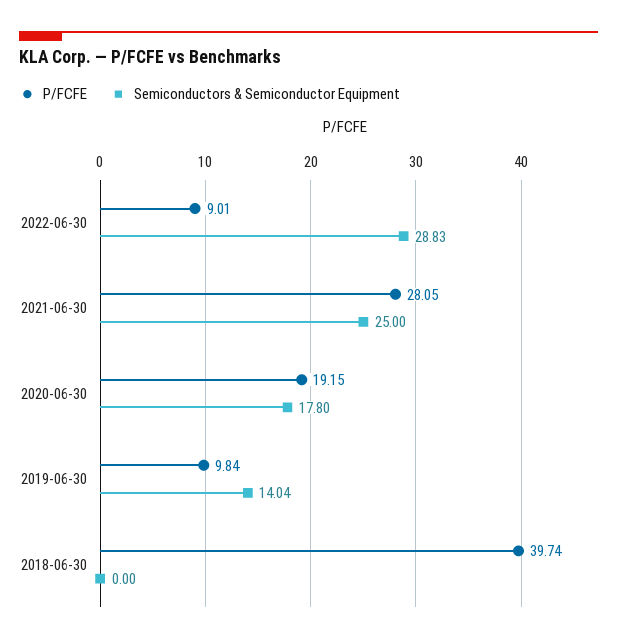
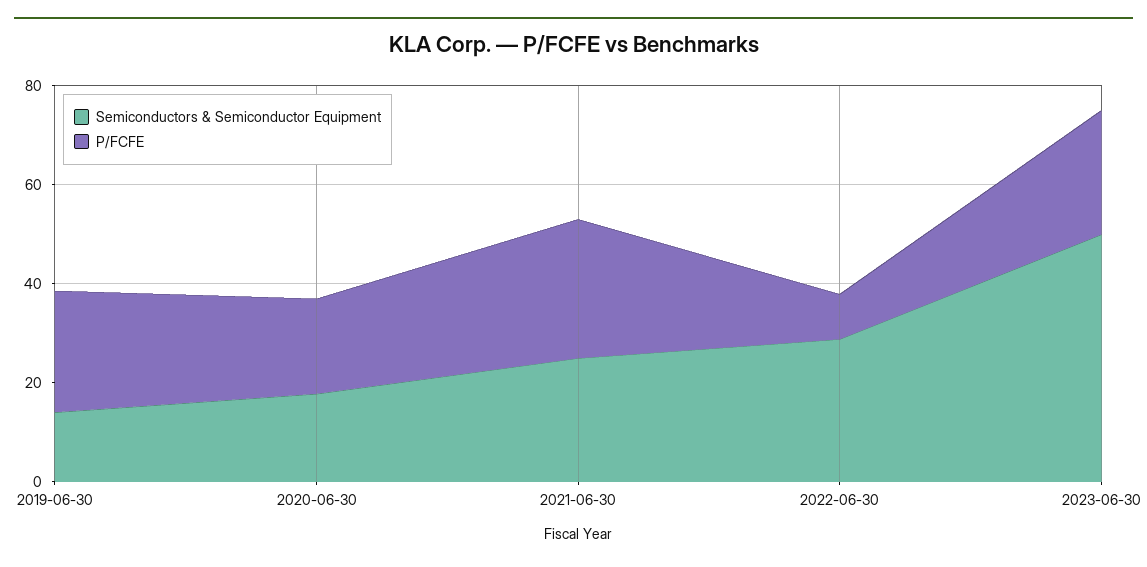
P/FCFE, 2019-06-30: 9.84 -> 25
P/FCFE, 2018-06-30: 39.74 -> none
Semiconductors & Semiconductor Equipment, 2018-06-30: 0 -> none
Semiconductors & Semiconductor Equipment, 2023-06-30: none -> 50
P/FCFE, 2023-06-30: none -> 25

